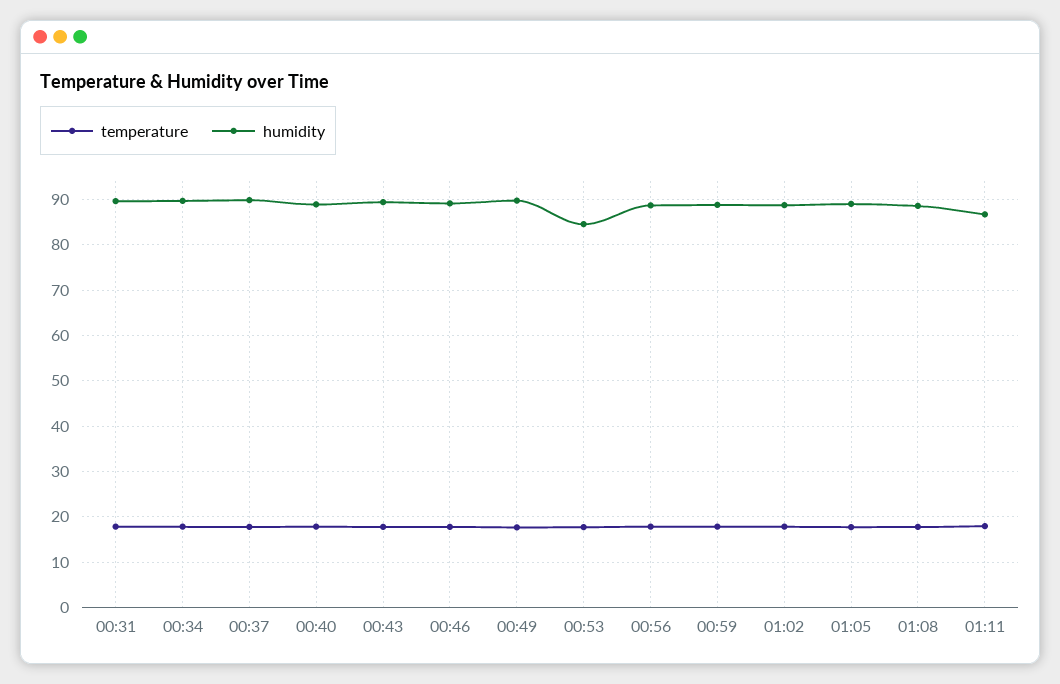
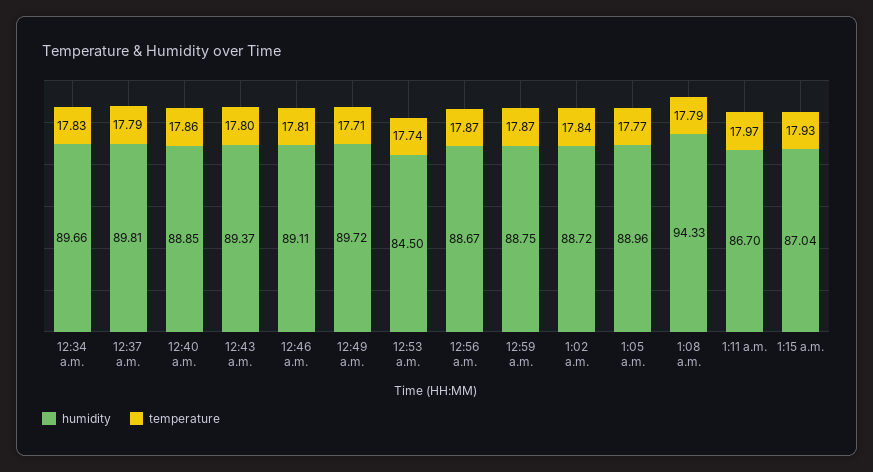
temperature, 00:31: 18 -> none
humidity, 00:31: 90 -> none
humidity, 01:08: 88 -> 94.33
humidity, 1:15 a.m.: none -> 87.04
temperature, 1:15 a.m.: none -> 17.93

